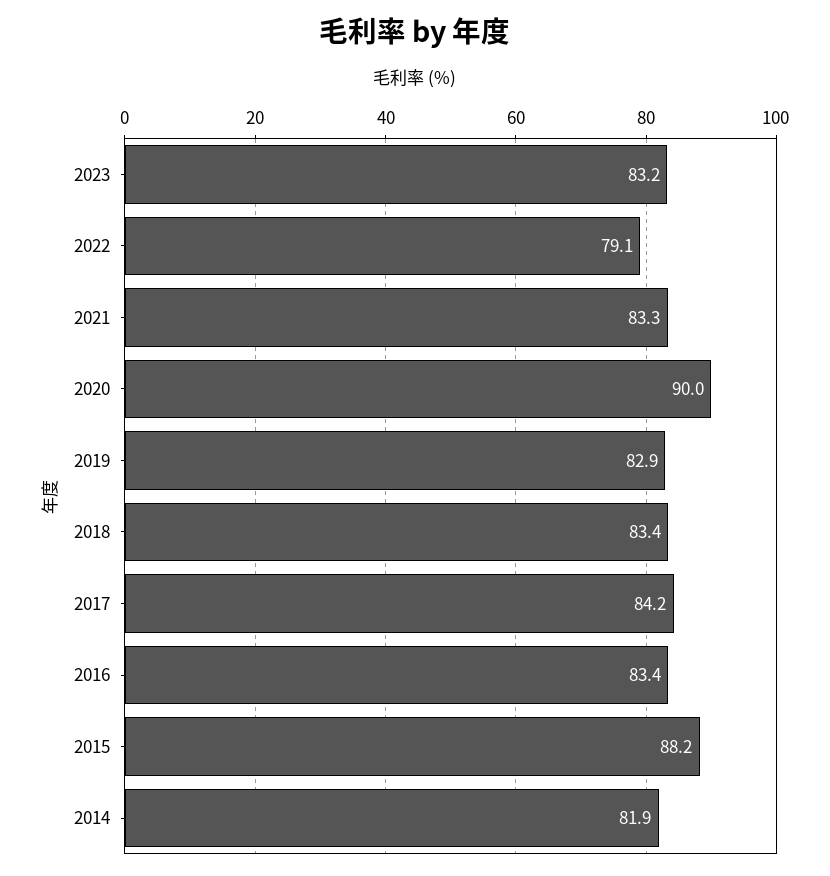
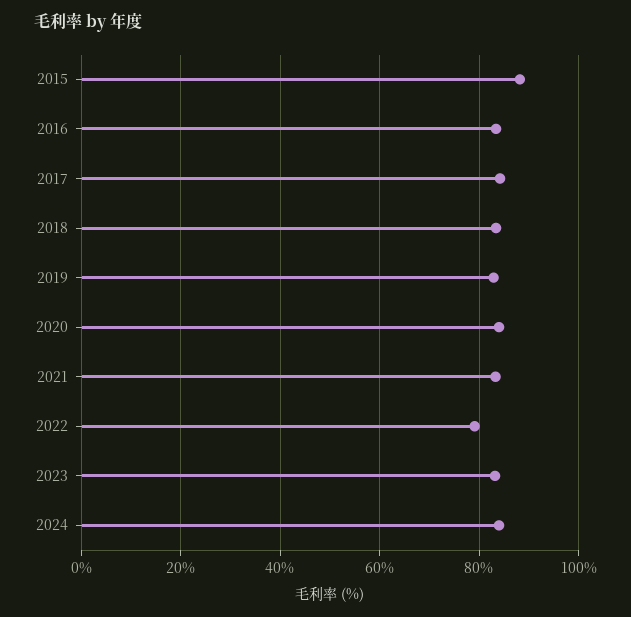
2020: 90 -> 84
2014: 81.9 -> none
2024: none -> 84

